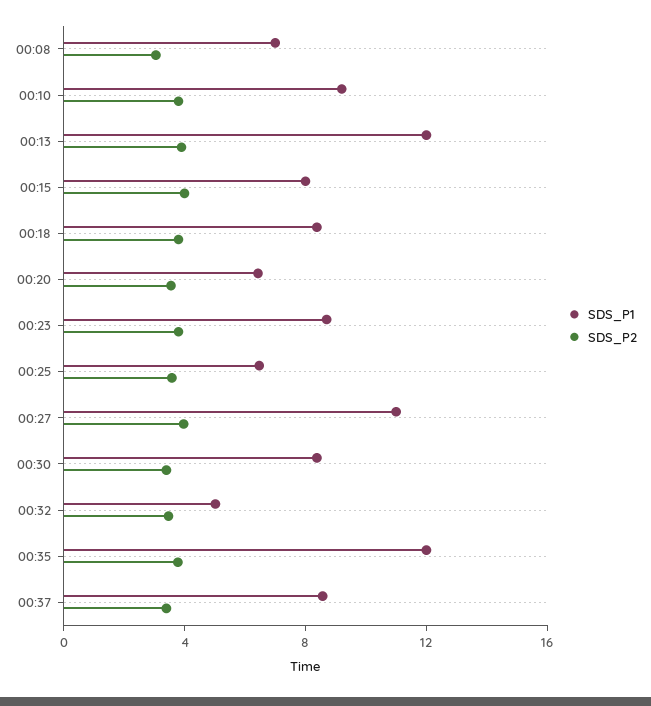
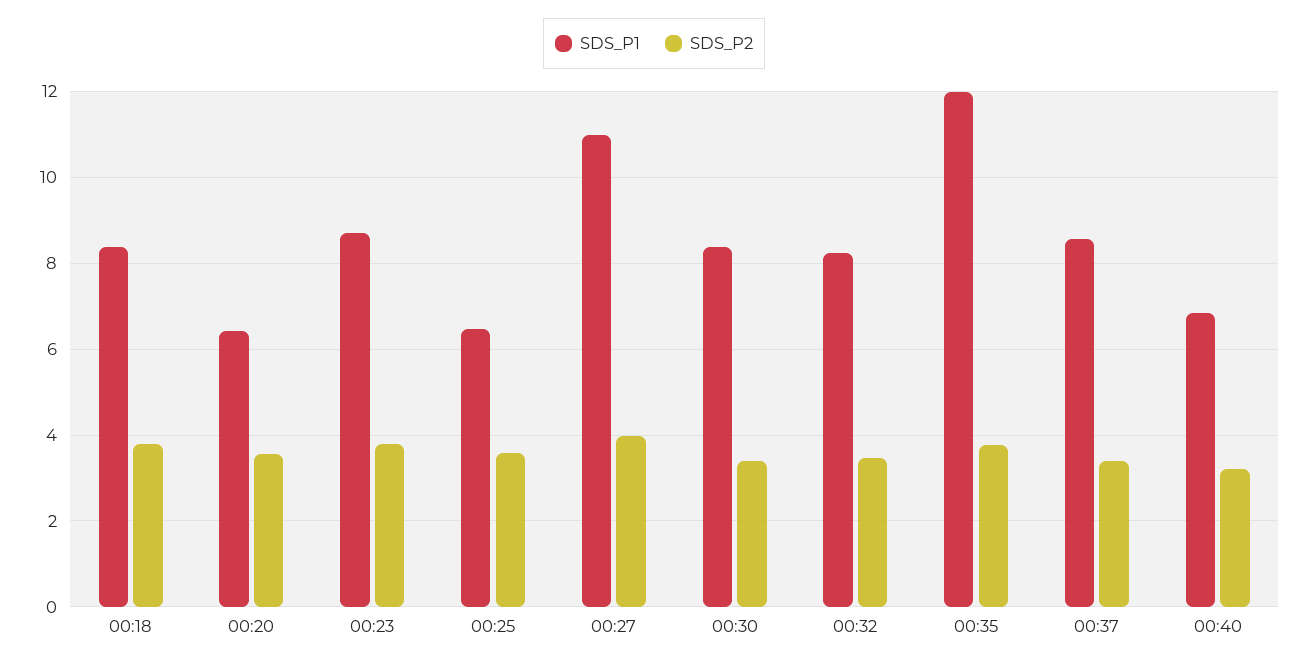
SDS_P1, 00:08: 7 -> none
SDS_P2, 00:08: 3 -> none
SDS_P1, 00:10: 9 -> none
SDS_P2, 00:10: 4 -> none
SDS_P1, 00:13: 12 -> none
SDS_P2, 00:13: 4 -> none
SDS_P1, 00:15: 8 -> none
SDS_P2, 00:15: 4 -> none
SDS_P1, 00:32: 5 -> 8.2
SDS_P1, 00:40: none -> 6.8
SDS_P2, 00:40: none -> 3.2

